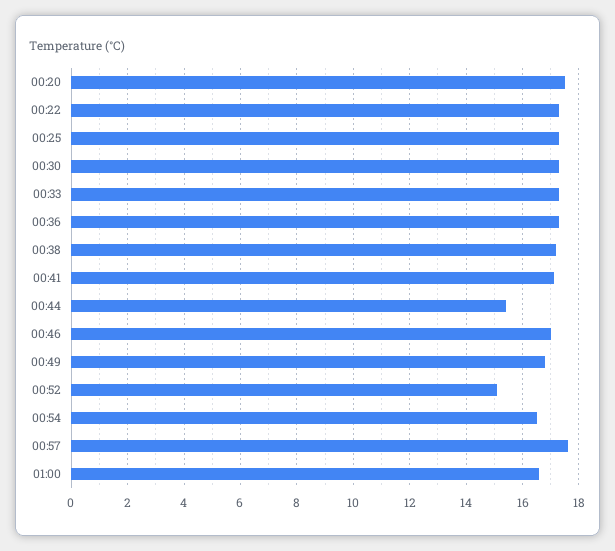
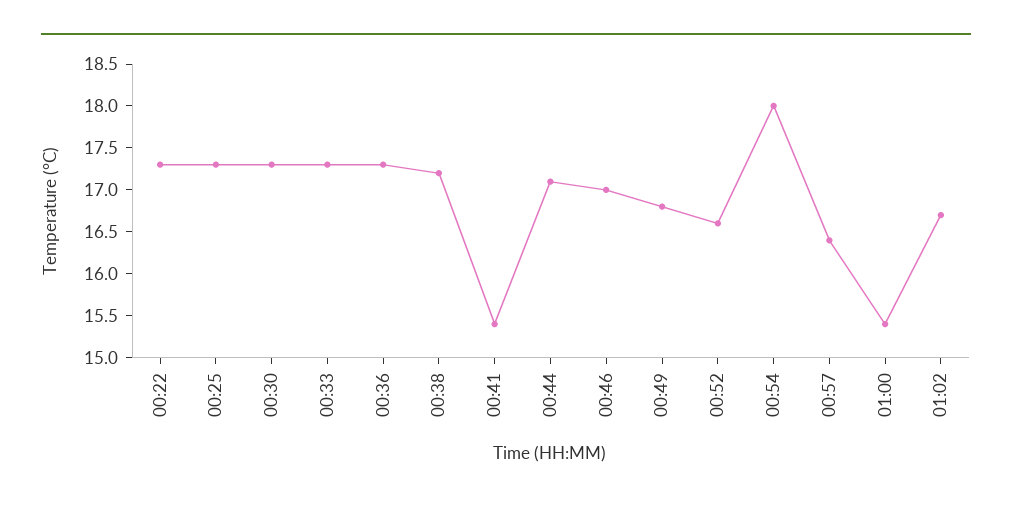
00:20: 17.5 -> none
00:41: 17 -> 15.4
00:44: 15.5 -> 17.1
00:52: 15 -> 16.6
00:54: 16.5 -> 18
00:57: 17.5 -> 16.4
01:00: 16.5 -> 15.4
01:02: none -> 16.7

